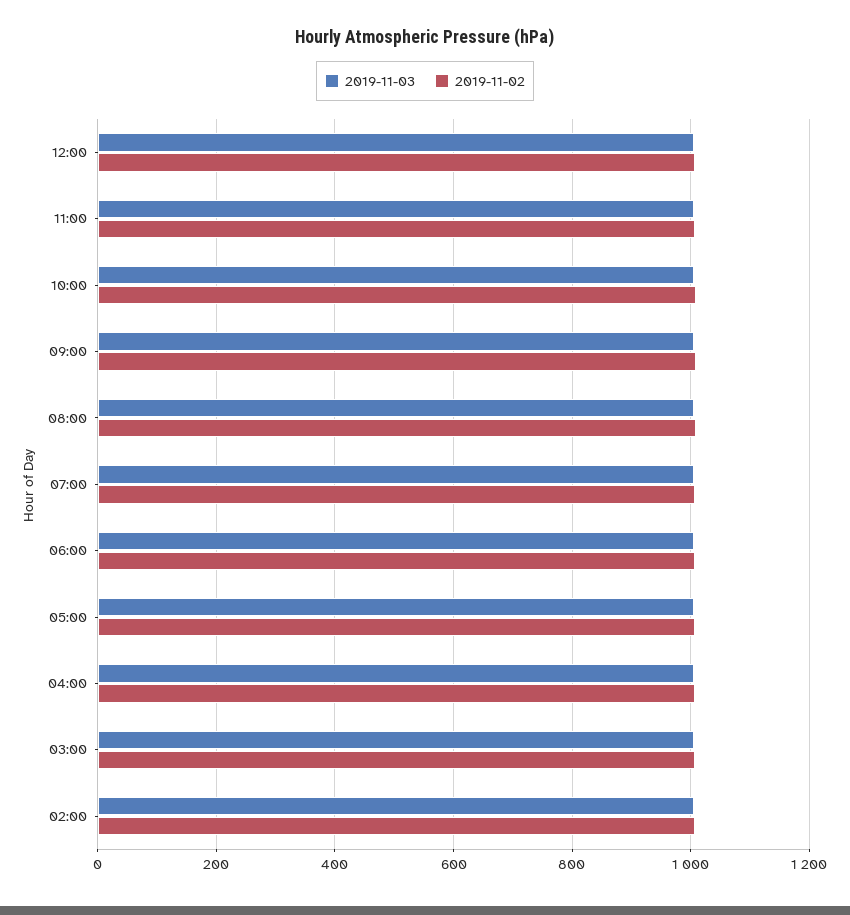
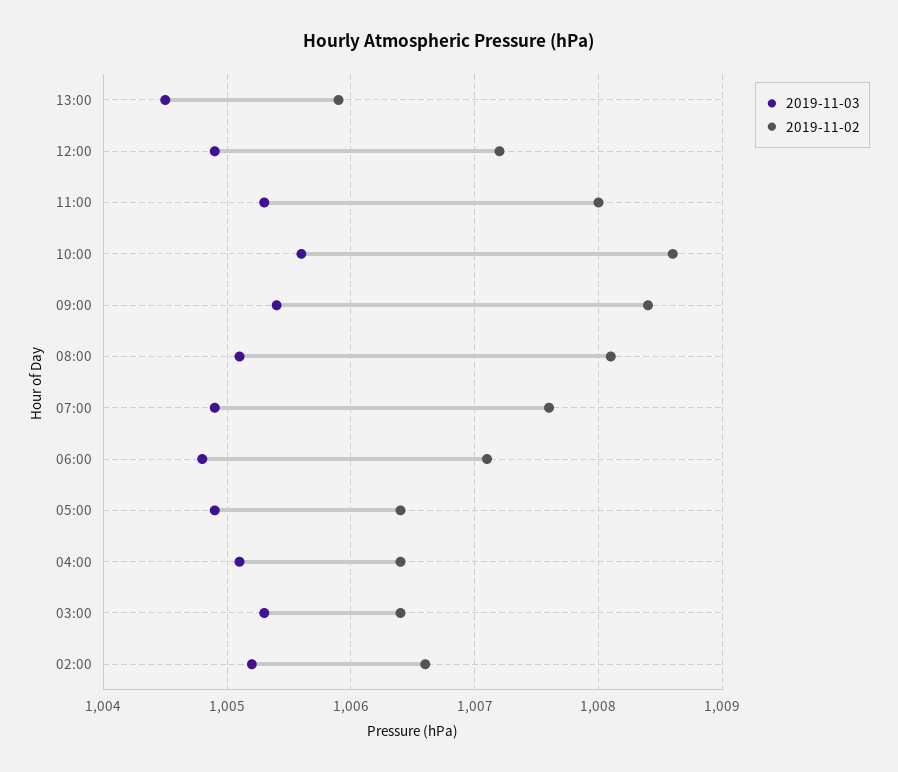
2019-11-03, 13:00: none -> 1004.5
2019-11-02, 13:00: none -> 1005.9

